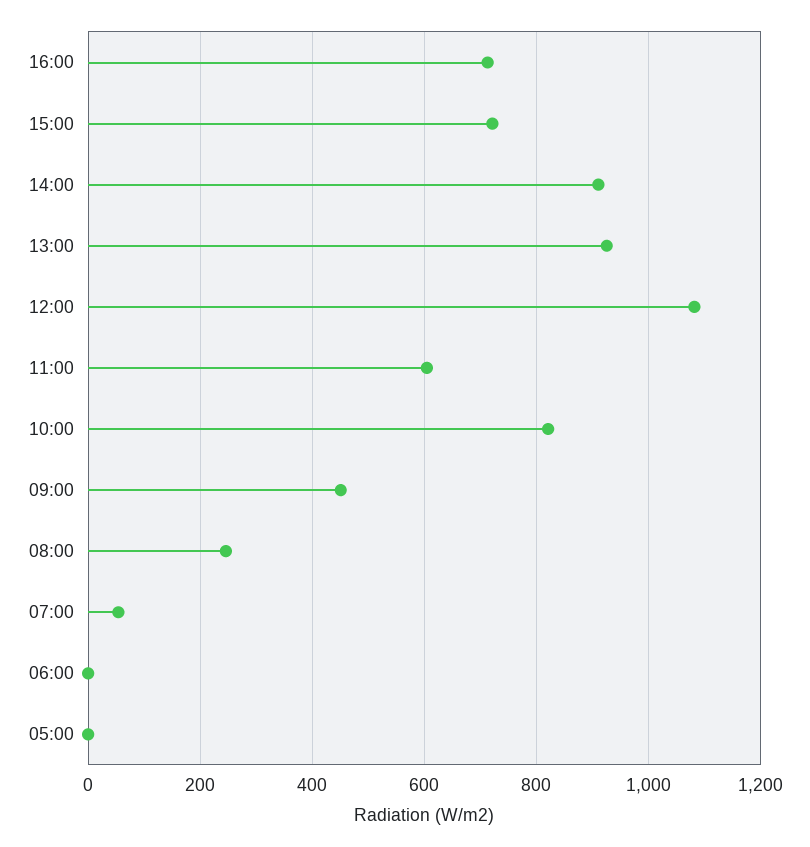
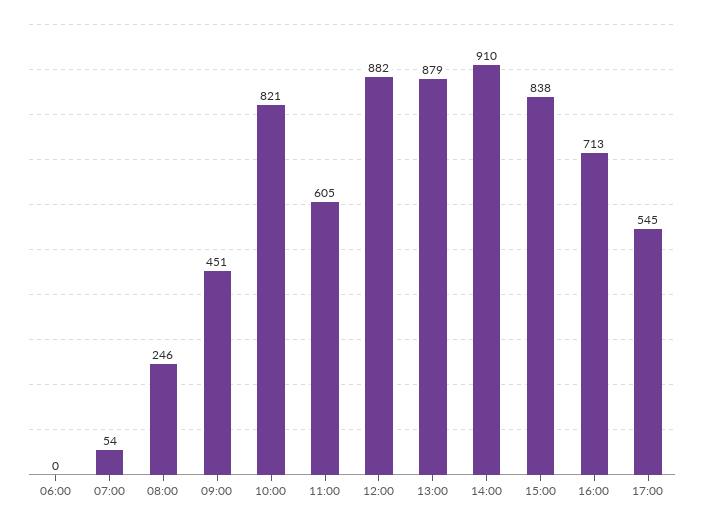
15:00: 720 -> 838
13:00: 920 -> 879
12:00: 1080 -> 882
05:00: 0 -> none
17:00: none -> 545

